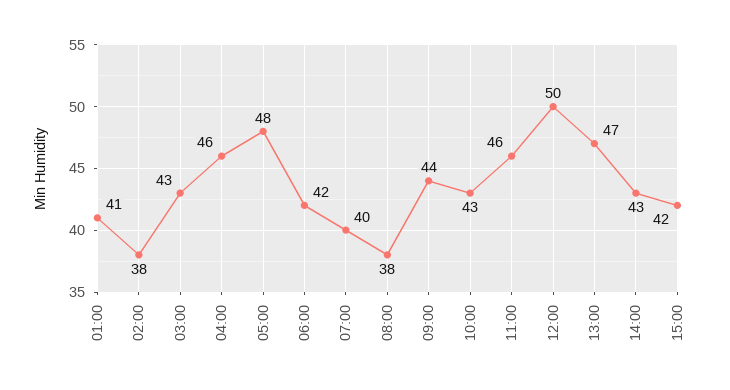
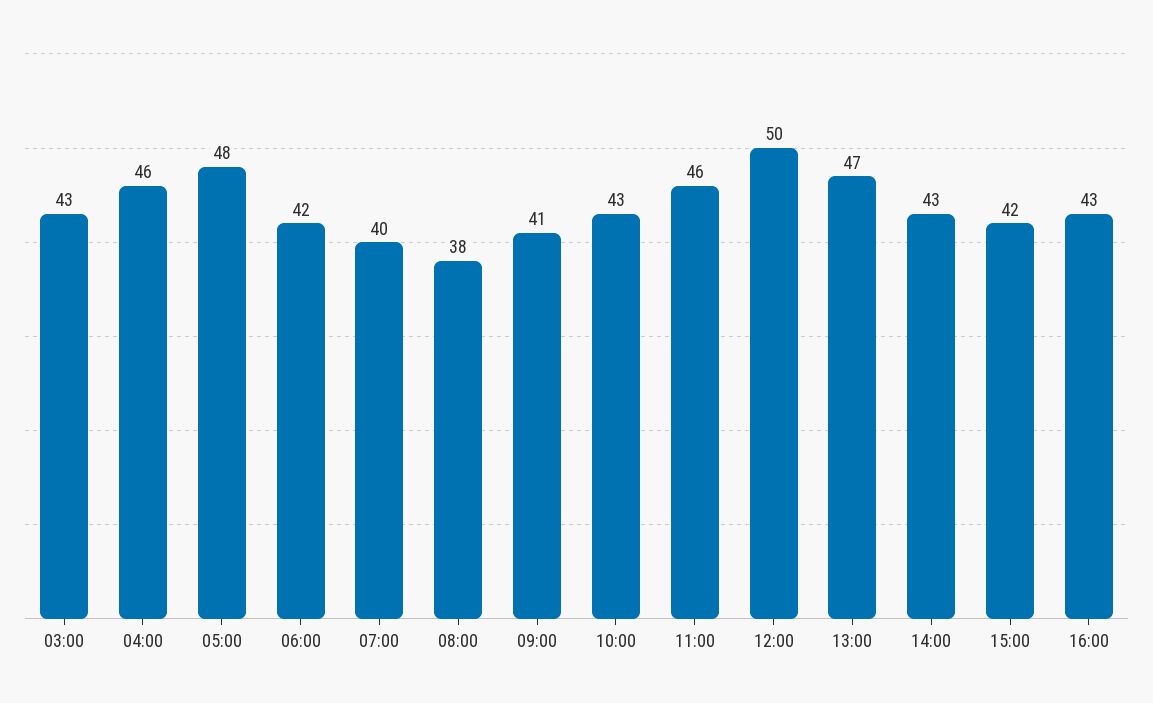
01:00: 41 -> none
02:00: 38 -> none
09:00: 44 -> 41
16:00: none -> 43

